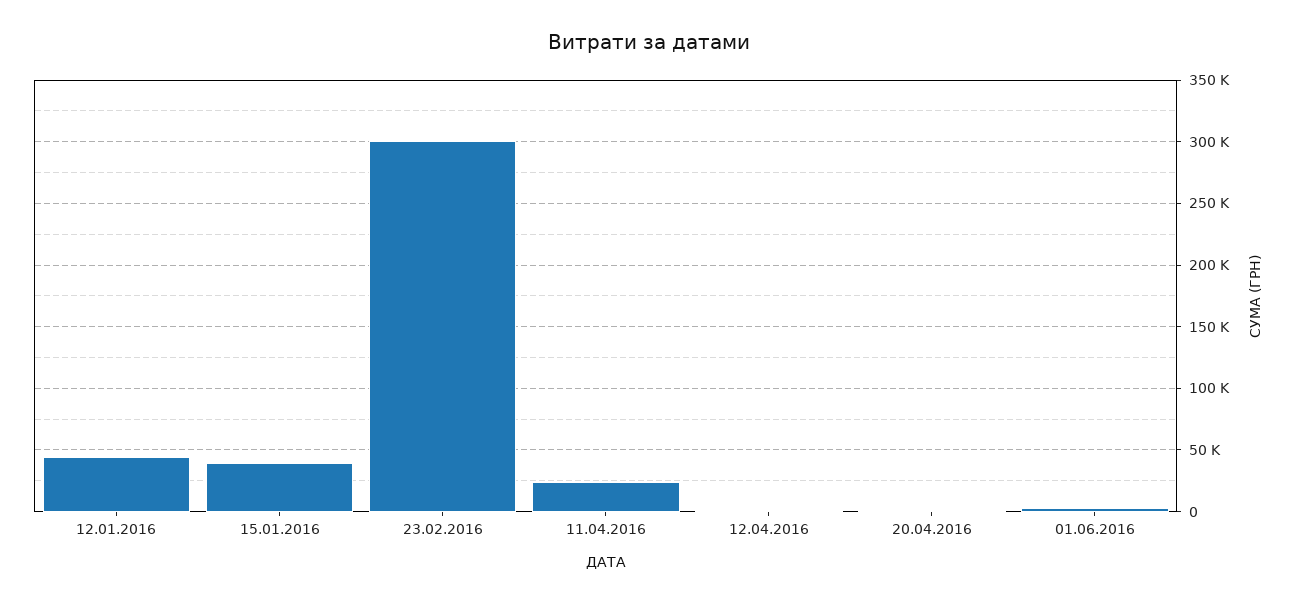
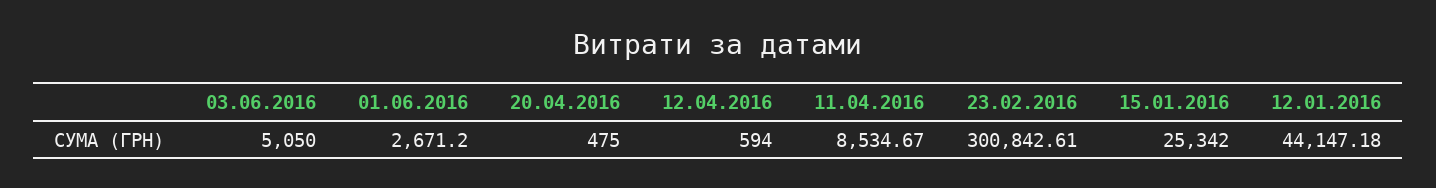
15.01.2016: 40000 -> 25342
11.04.2016: 25000 -> 8534.67
03.06.2016: none -> 5050

